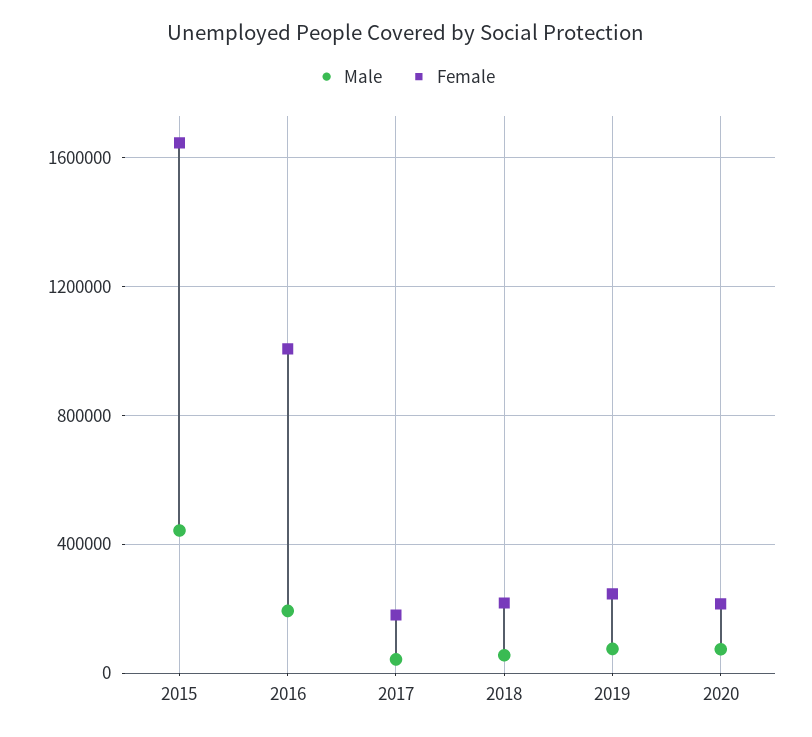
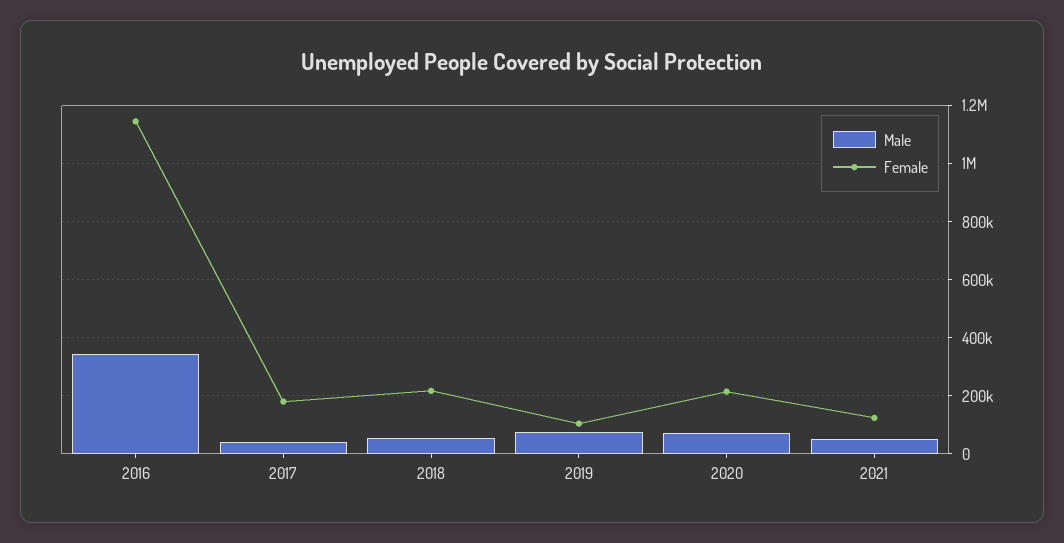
Male, 2015: 450000 -> none
Female, 2015: 1650000 -> none
Male, 2016: 200000 -> 350000
Female, 2016: 1000000 -> 1150000
Female, 2019: 250000 -> 100000
Male, 2021: none -> 50000
Female, 2021: none -> 125000

